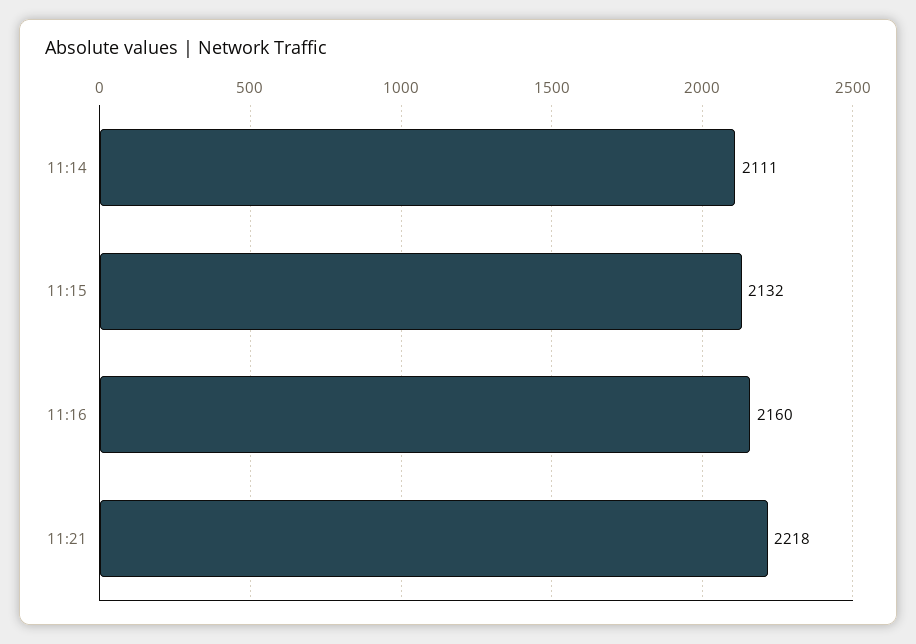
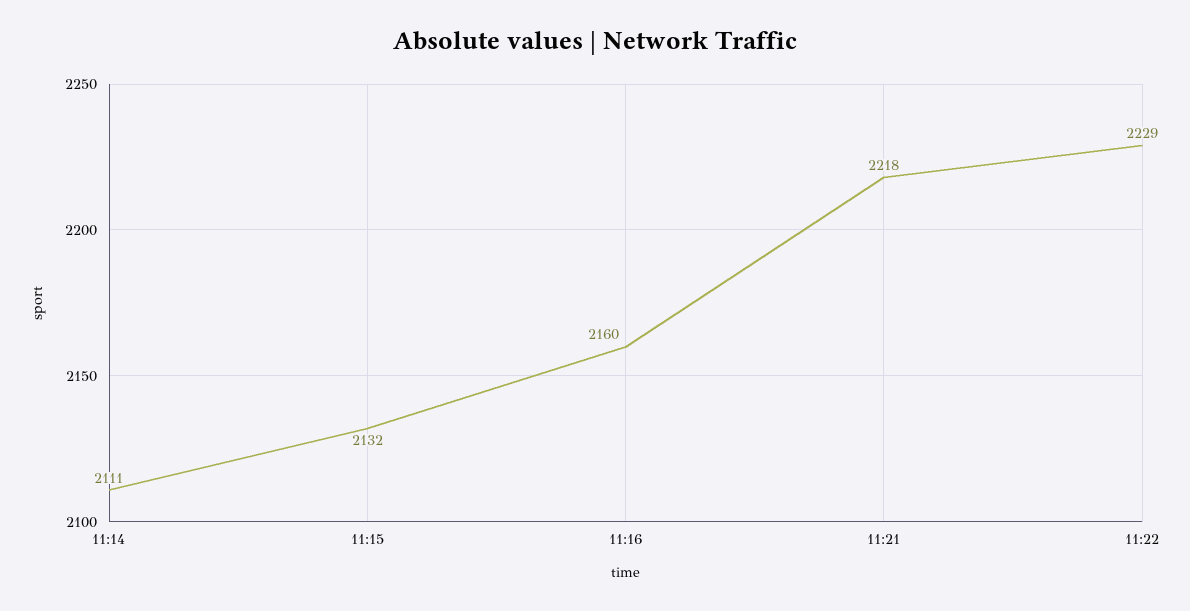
11:22: none -> 2229

